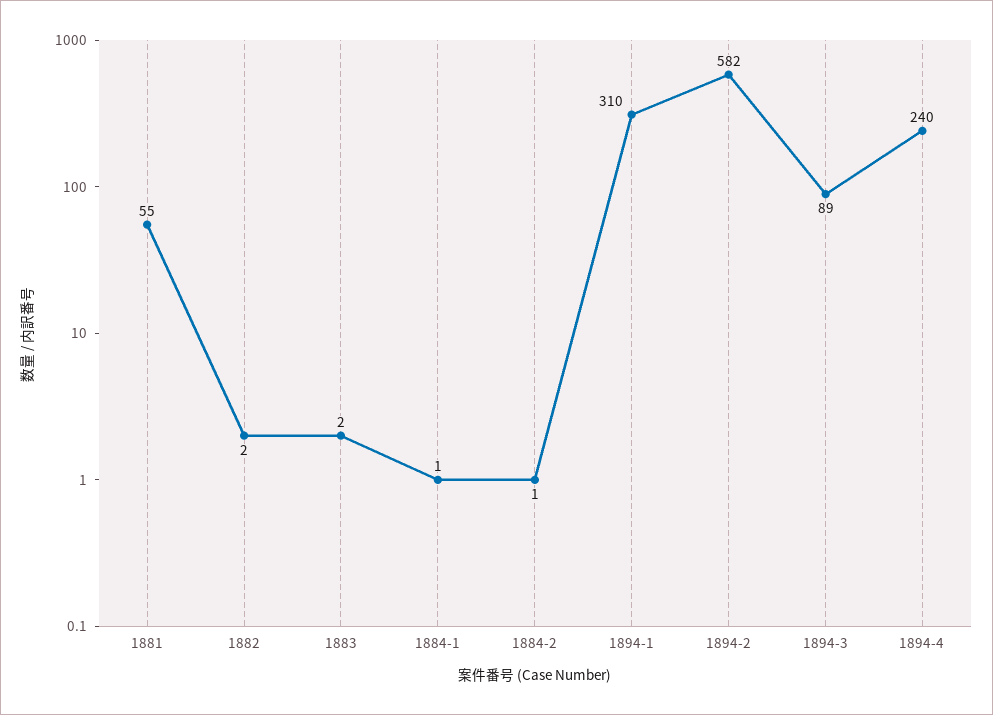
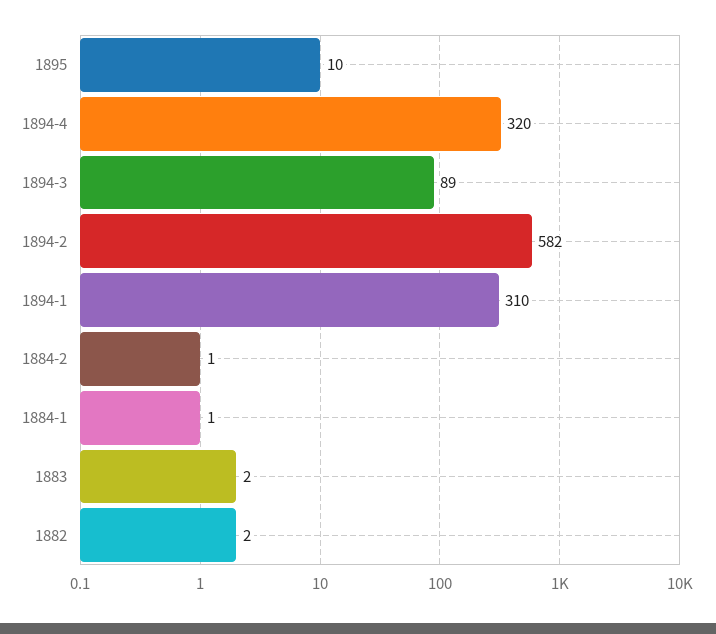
1881: 55 -> none
1894-4: 240 -> 320
1895: none -> 10

